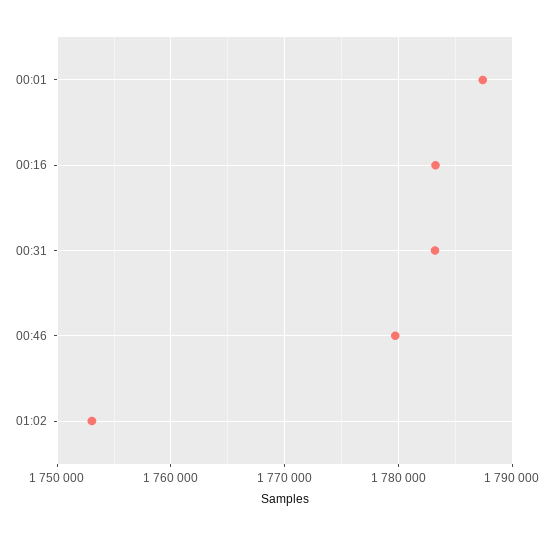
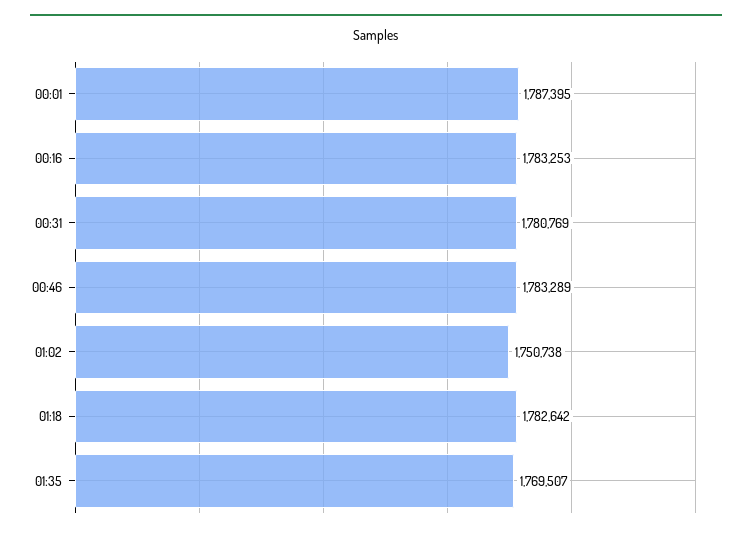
00:31: 1783000 -> 1780769
00:46: 1780000 -> 1783289
01:02: 1753000 -> 1750738
01:18: none -> 1782642
01:35: none -> 1769507

